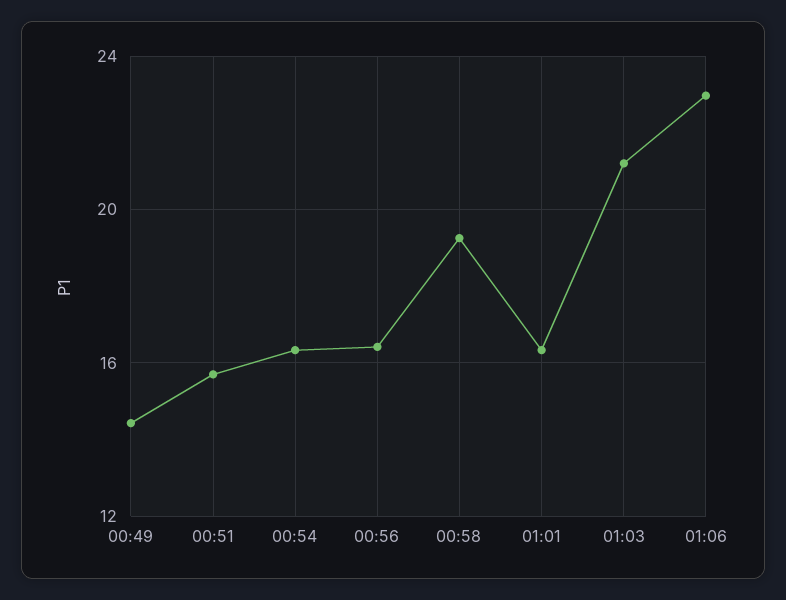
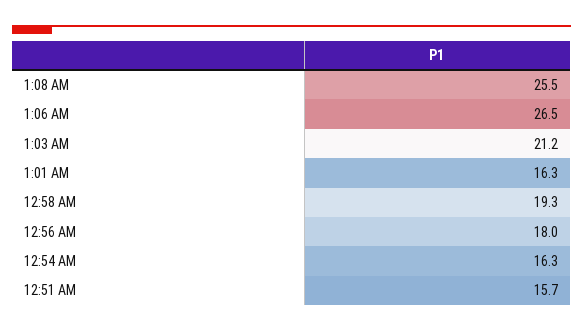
00:49: 14.5 -> none
00:56: 16.5 -> 18
01:06: 23 -> 26.5
1:08 AM: none -> 25.5

